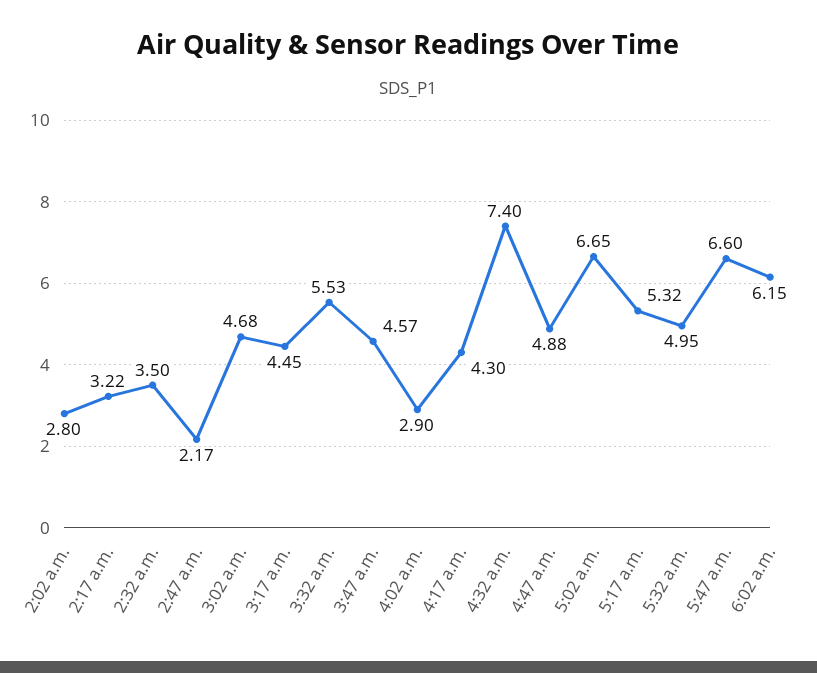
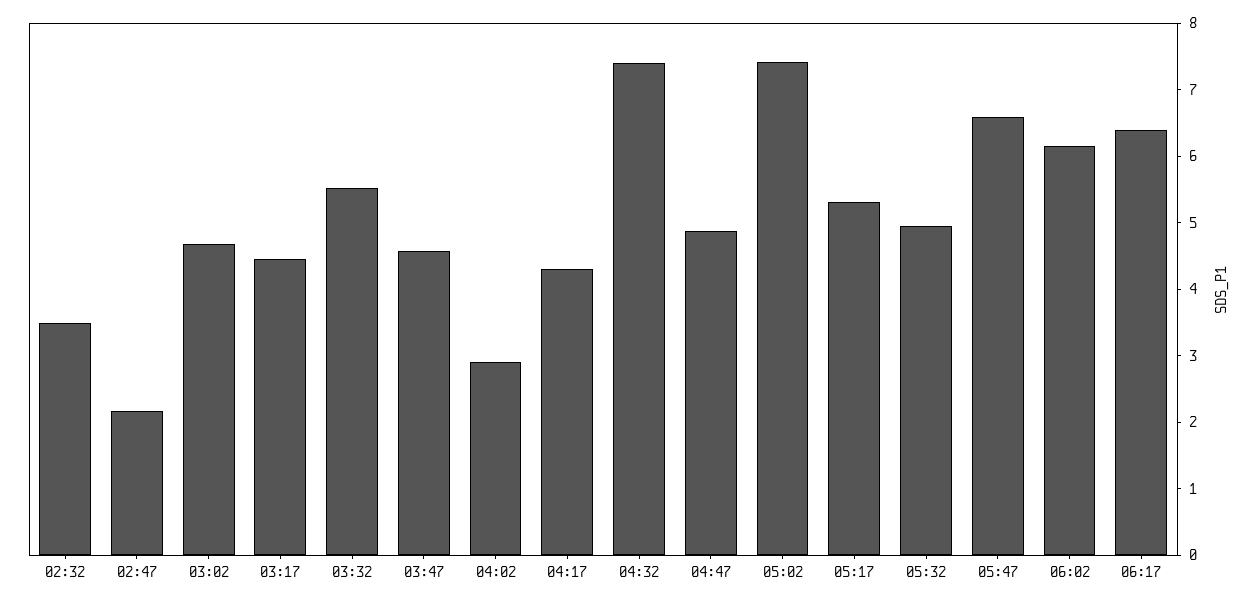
2:02 a.m.: 2.8 -> none
2:17 a.m.: 3.22 -> none
5:02 a.m.: 6.65 -> 7.4
06:17: none -> 6.4

